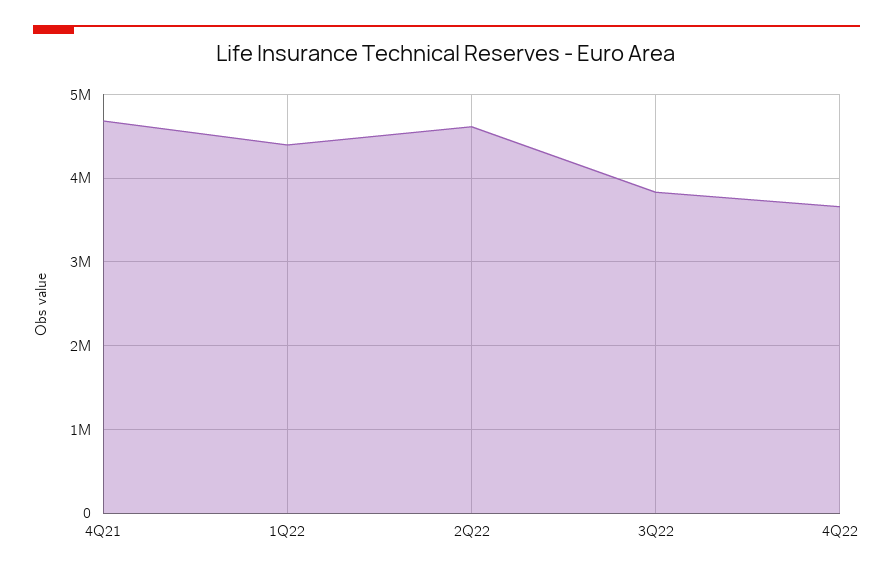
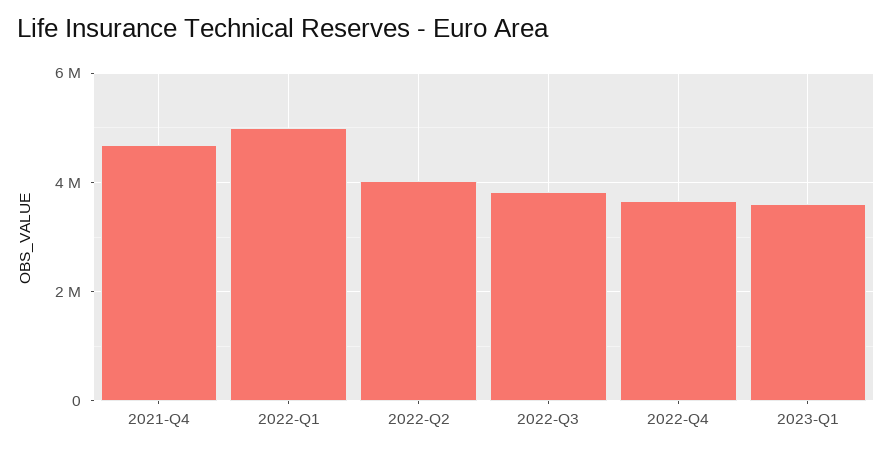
1Q22: 4400000 -> 5000000
2Q22: 4600000 -> 4000000
2023-Q1: none -> 3600000

